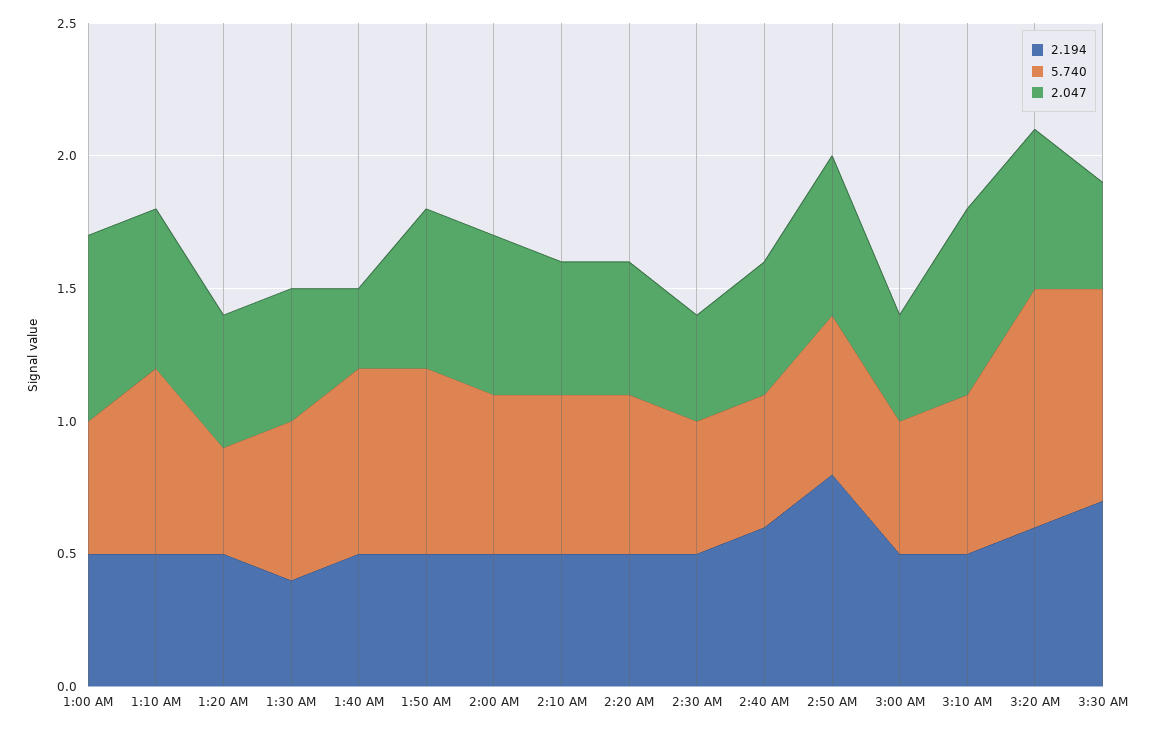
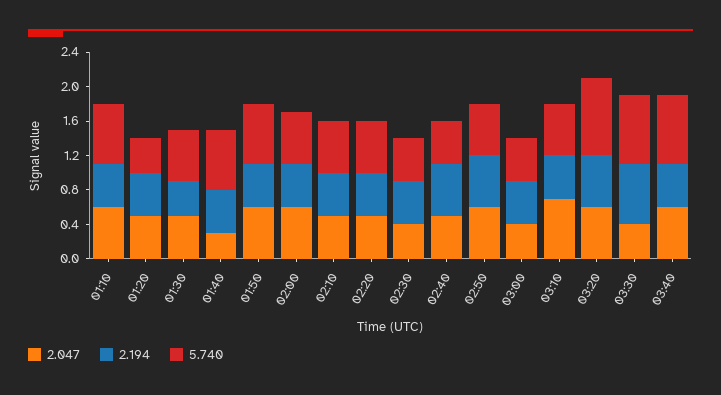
2.194, 1:00 AM: 0.5 -> none
5.740, 1:00 AM: 0.5 -> none
2.047, 1:00 AM: 0.7 -> none
2.194, 2:50 AM: 0.8 -> 0.6
2.047, 03:40: none -> 0.6
2.194, 03:40: none -> 0.5
5.740, 03:40: none -> 0.8

